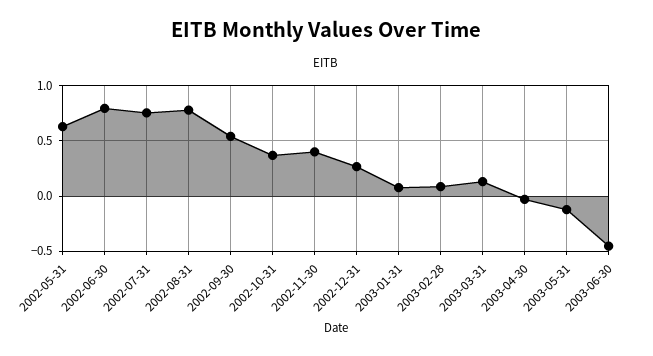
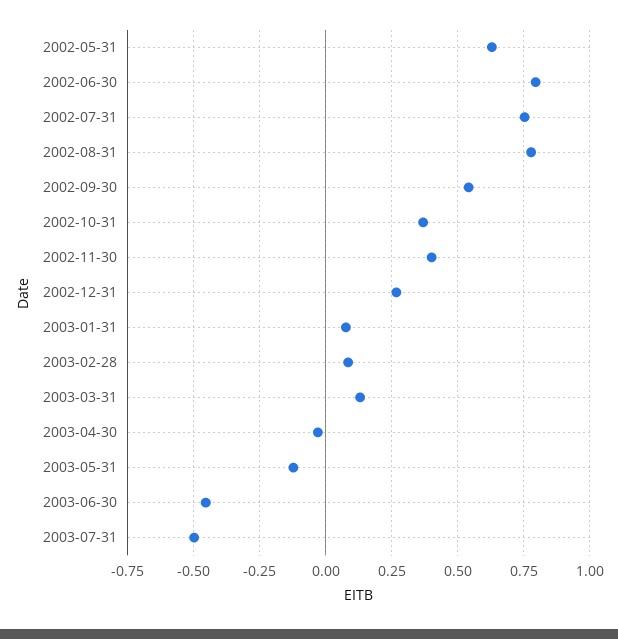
2003-07-31: none -> -0.5

